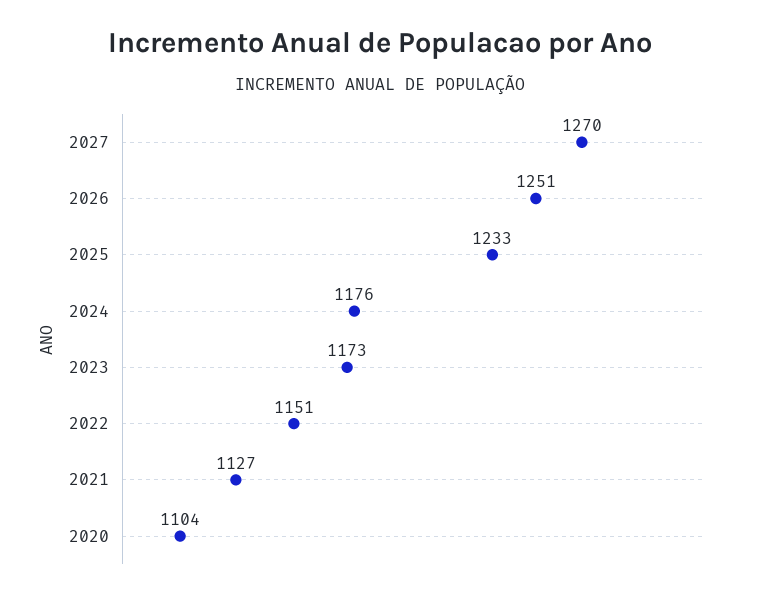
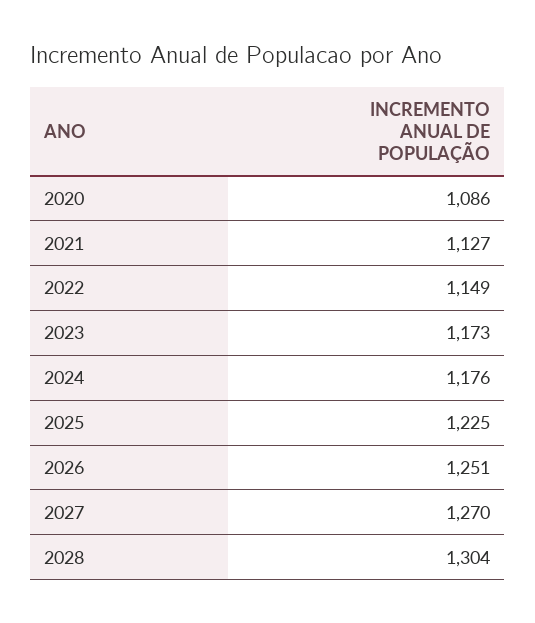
2025: 1233 -> 1225
2022: 1151 -> 1149
2020: 1104 -> 1086
2028: none -> 1304

